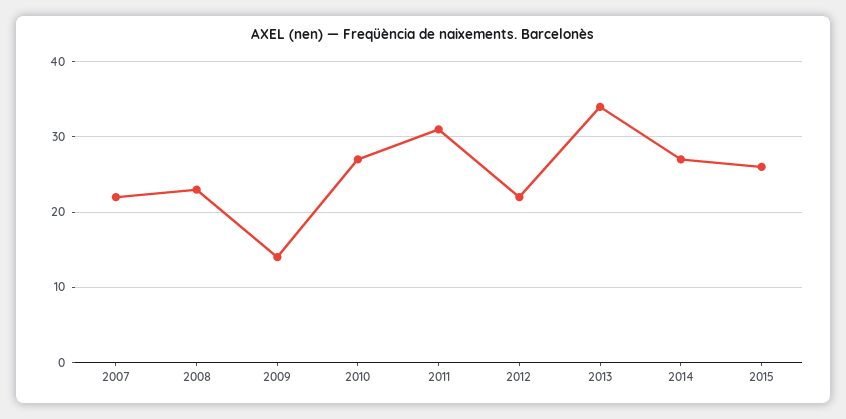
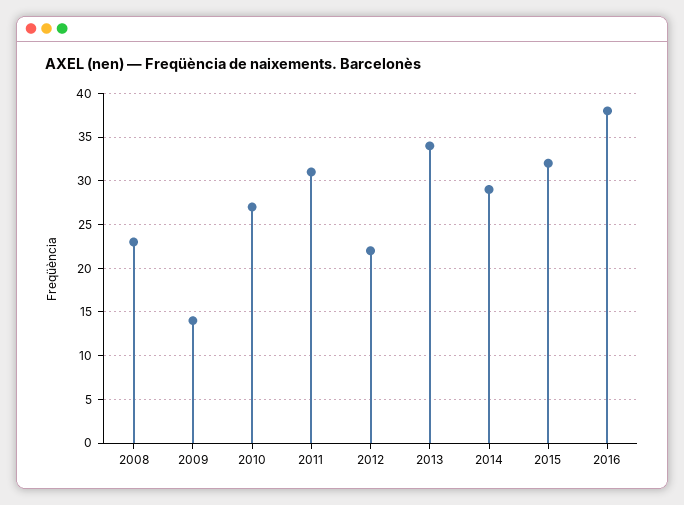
2007: 22 -> none
2014: 27 -> 29
2015: 26 -> 32
2016: none -> 38

